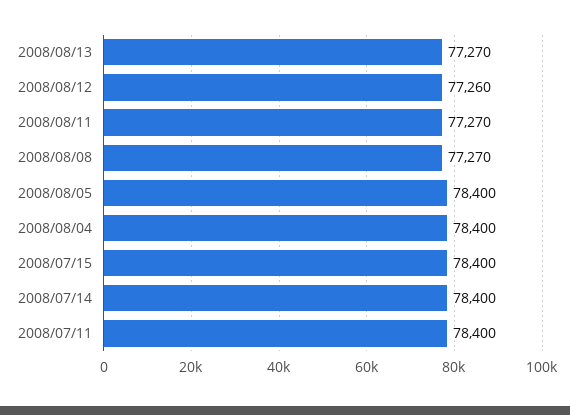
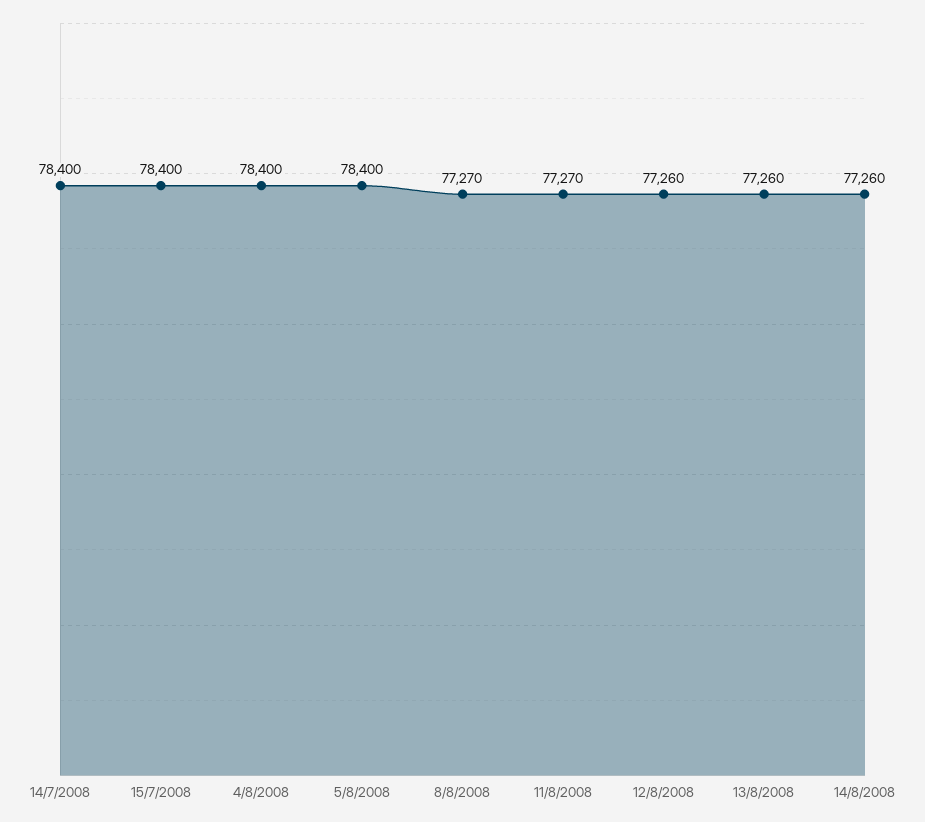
2008/08/13: 77270 -> 77260
2008/07/11: 78400 -> none
14/8/2008: none -> 77260

